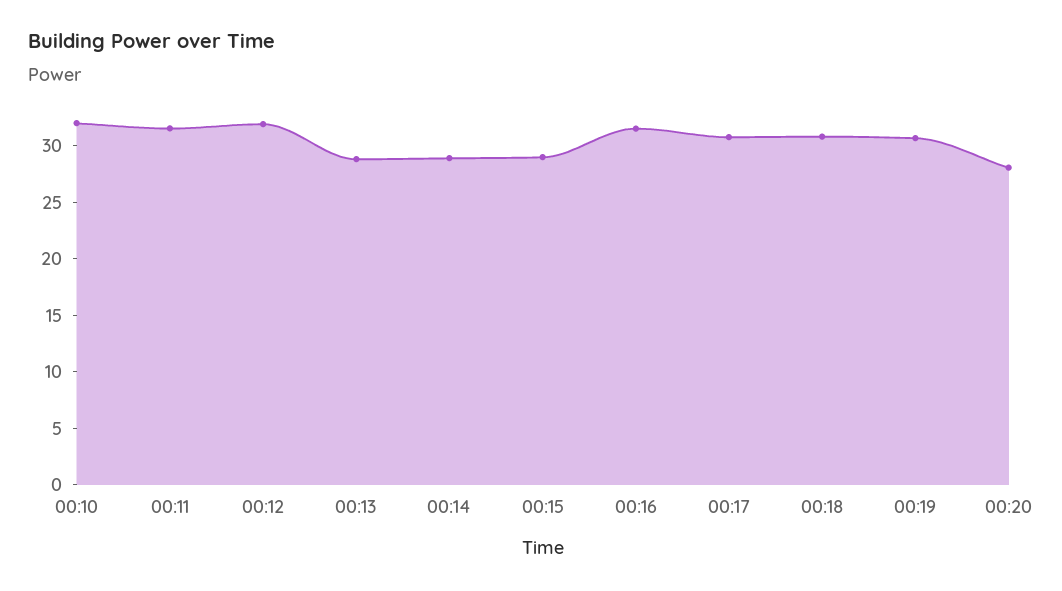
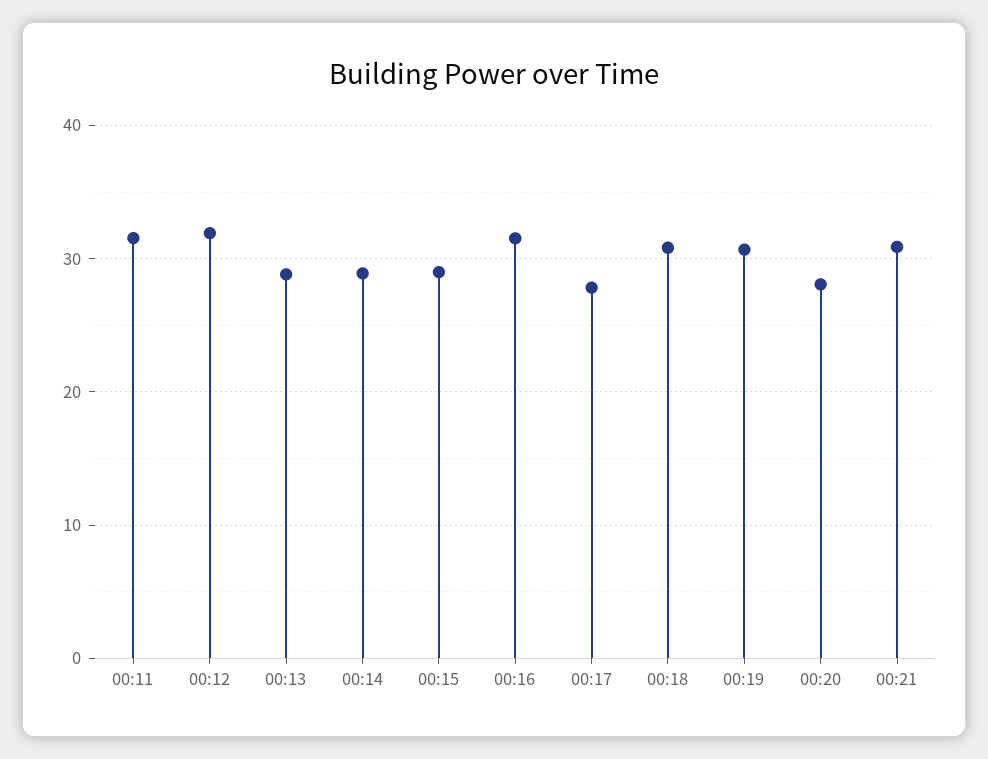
00:10: 32 -> none
00:17: 31 -> 28
00:21: none -> 31

